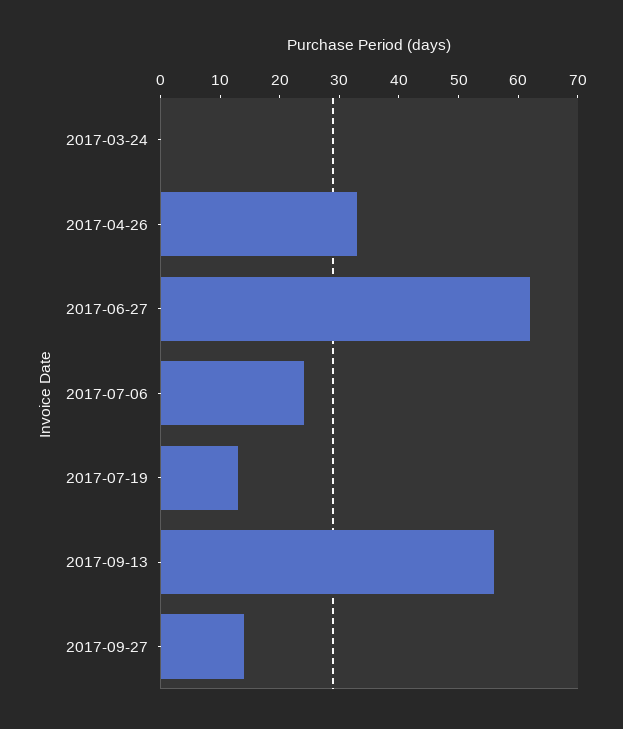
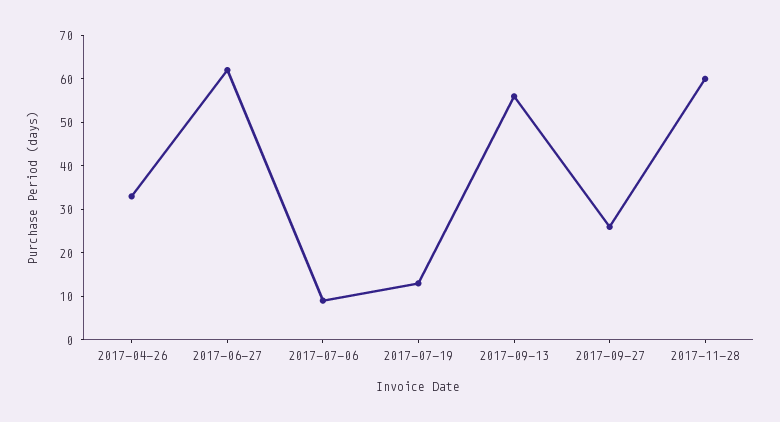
2017-03-24: 0 -> none
2017-07-06: 25 -> 10
2017-09-27: 15 -> 25
2017-11-28: none -> 60

